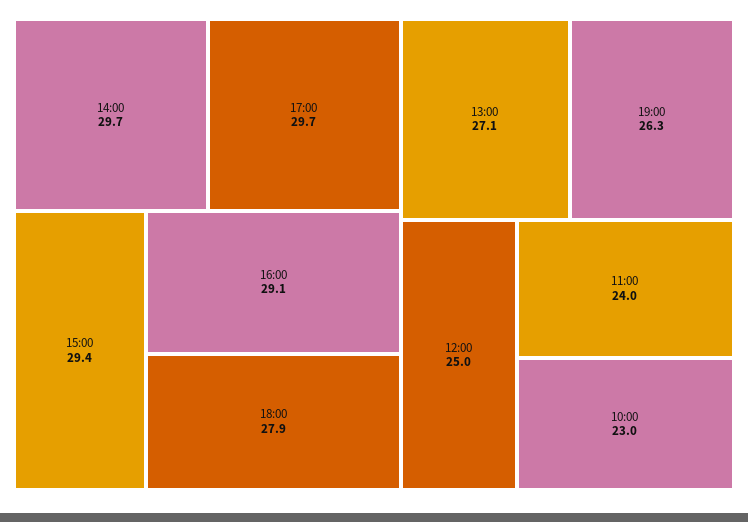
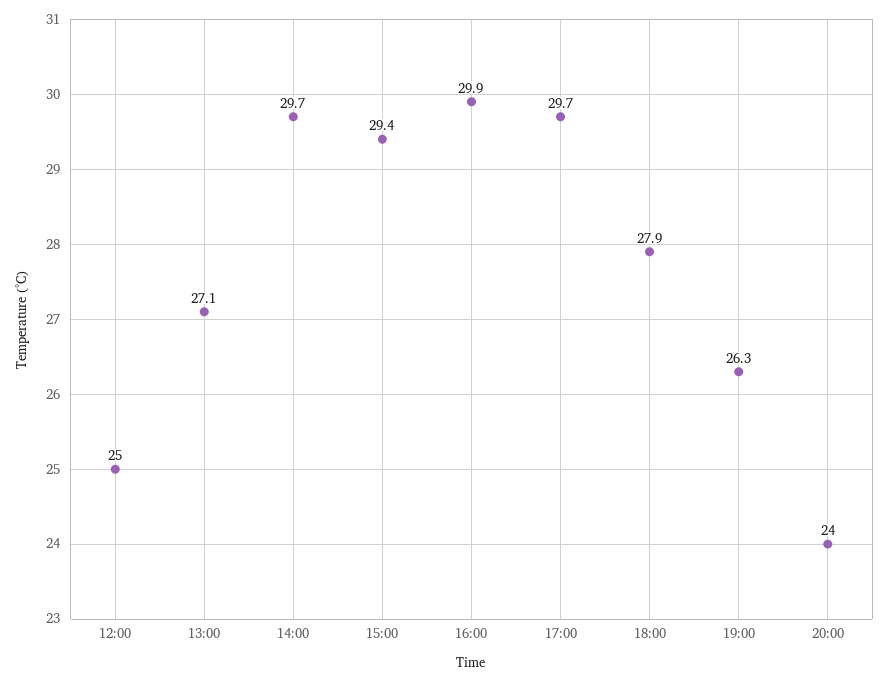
16:00: 29.1 -> 29.9
11:00: 24 -> none
10:00: 23 -> none
20:00: none -> 24

